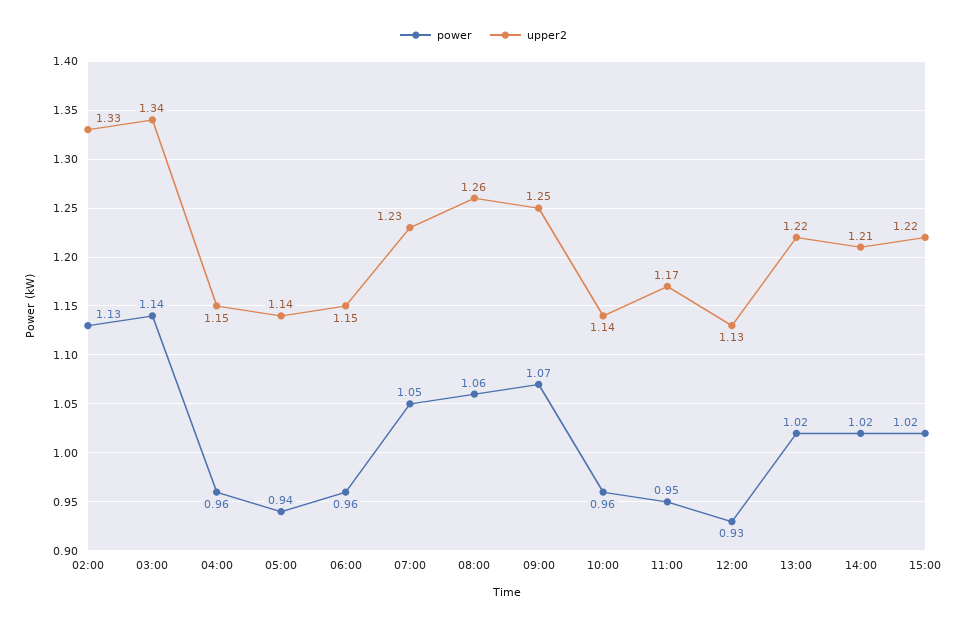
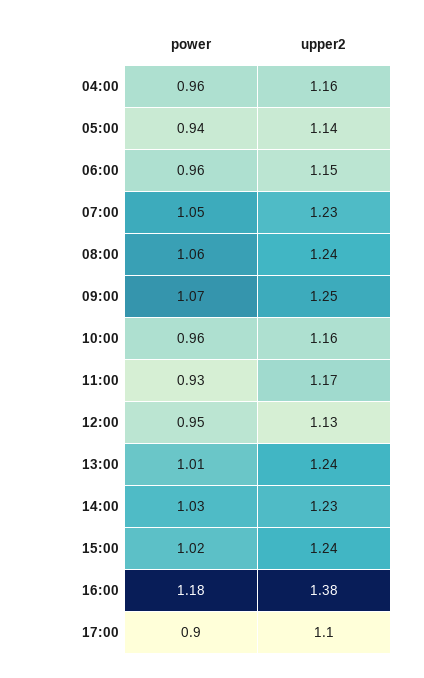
power, 02:00: 1.13 -> none
upper2, 02:00: 1.33 -> none
power, 03:00: 1.14 -> none
upper2, 03:00: 1.34 -> none
upper2, 04:00: 1.15 -> 1.16
upper2, 08:00: 1.26 -> 1.24
upper2, 10:00: 1.14 -> 1.16
power, 11:00: 0.95 -> 0.93
power, 12:00: 0.93 -> 0.95
power, 13:00: 1.02 -> 1.01
upper2, 13:00: 1.22 -> 1.24
power, 14:00: 1.02 -> 1.03
upper2, 14:00: 1.21 -> 1.23
upper2, 15:00: 1.22 -> 1.24
power, 16:00: none -> 1.18
upper2, 16:00: none -> 1.38
power, 17:00: none -> 0.9
upper2, 17:00: none -> 1.1

